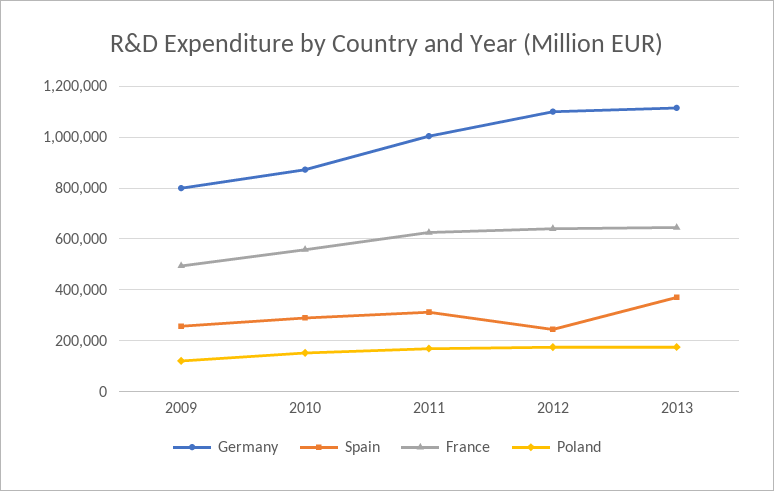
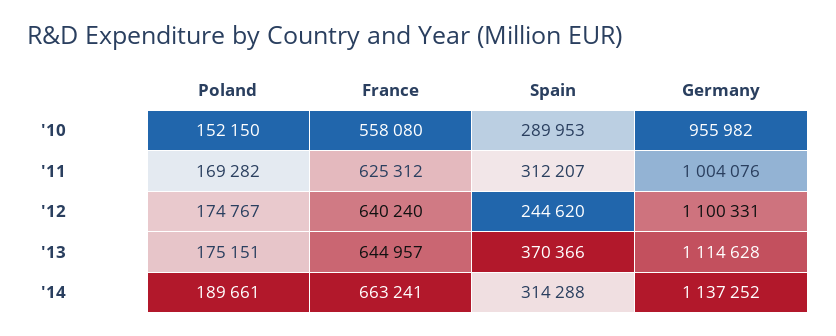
Germany, 2009: 800000 -> none
Spain, 2009: 250000 -> none
France, 2009: 500000 -> none
Poland, 2009: 125000 -> none
Germany, 2010: 875000 -> 955982
Poland, '14: none -> 189661
France, '14: none -> 663241
Spain, '14: none -> 314288
Germany, '14: none -> 1137252

